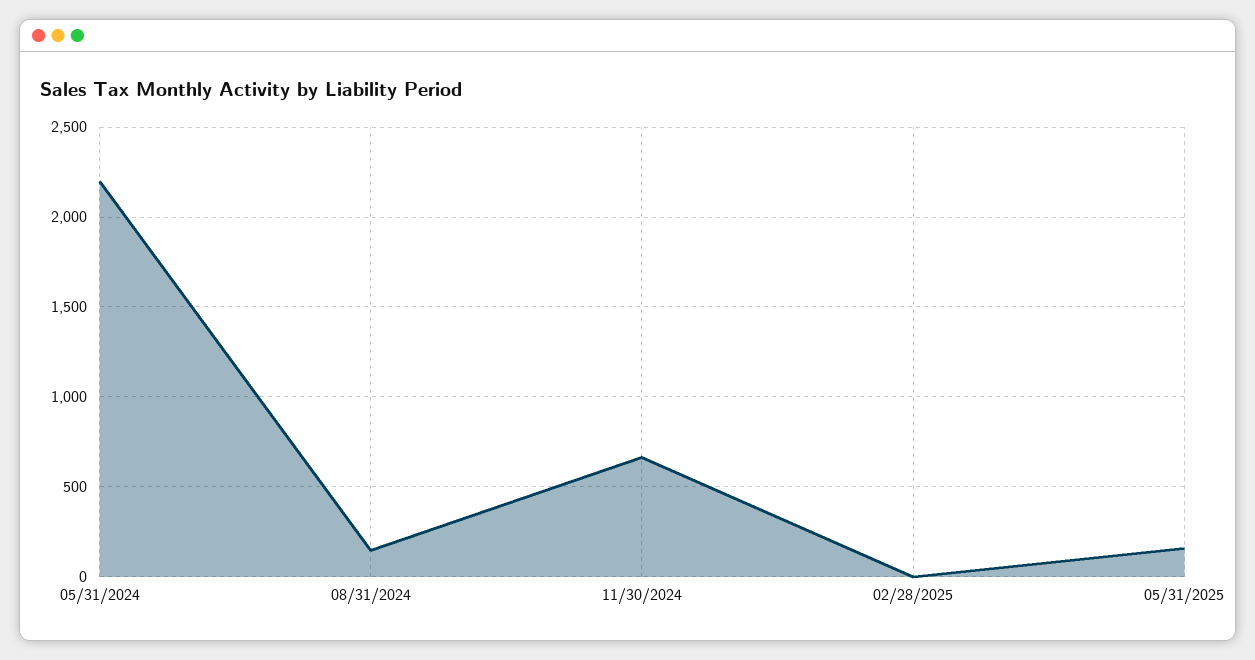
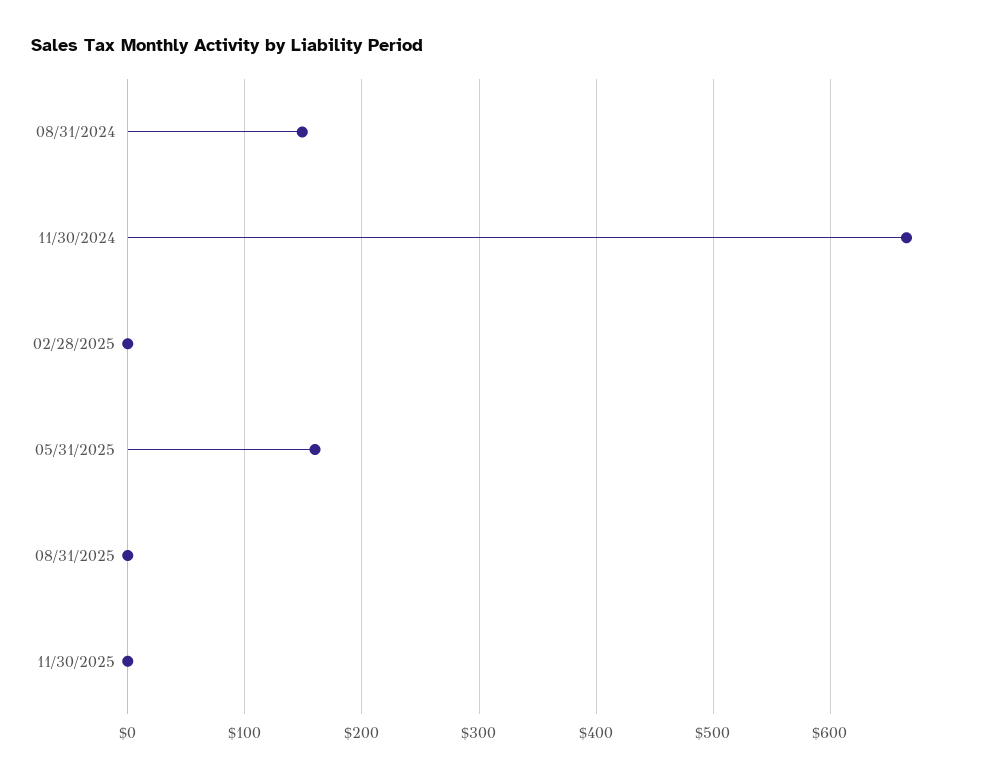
05/31/2024: 2200 -> none
08/31/2025: none -> 0
11/30/2025: none -> 0

